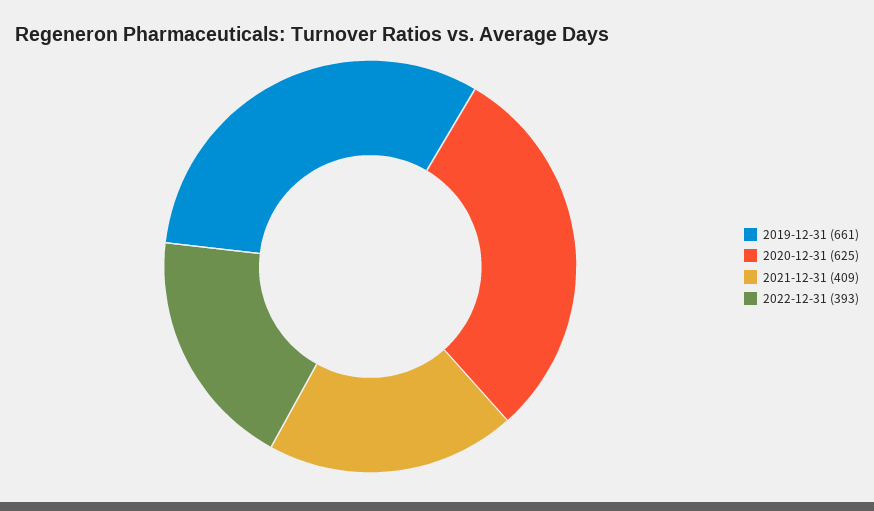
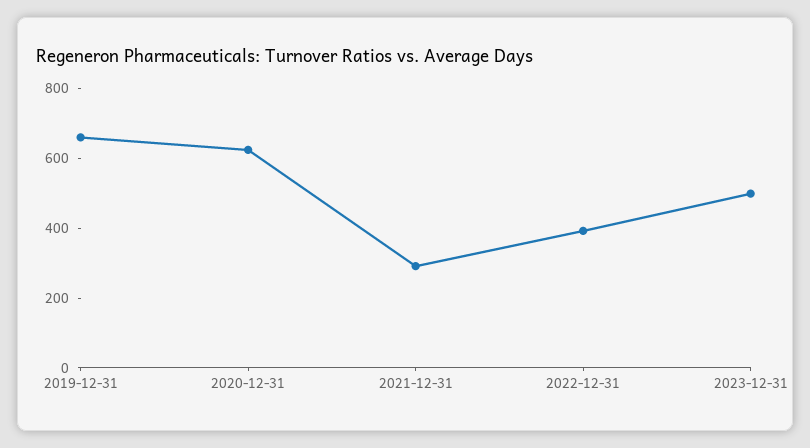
2021-12-31: 409 -> 300
2023-12-31: none -> 500

